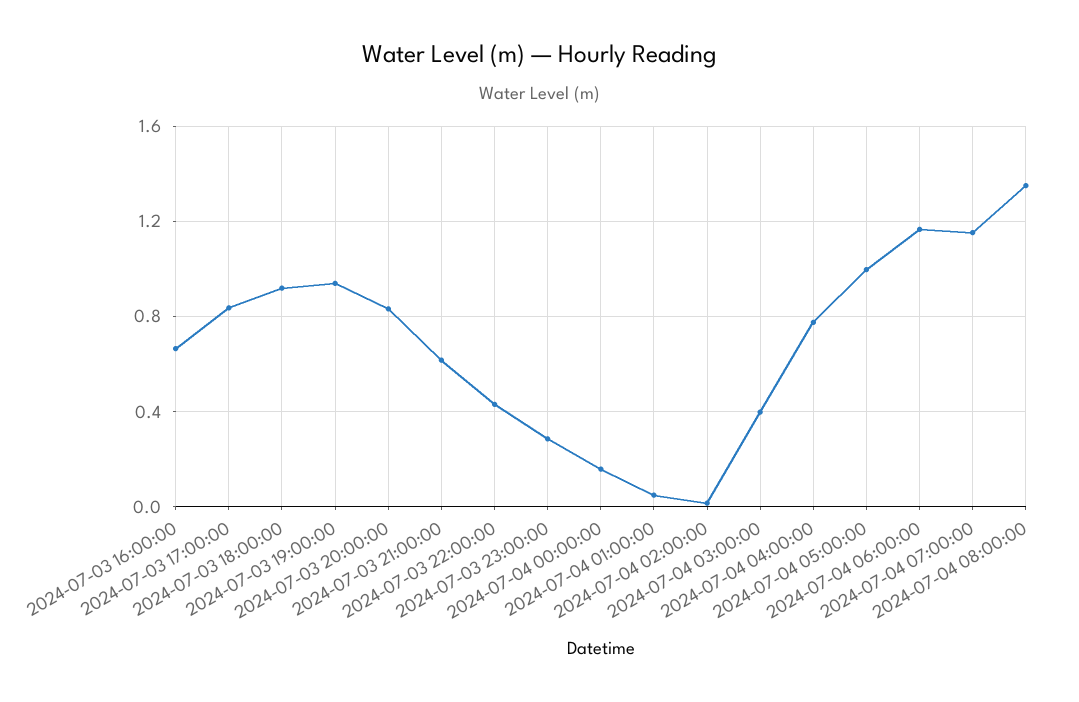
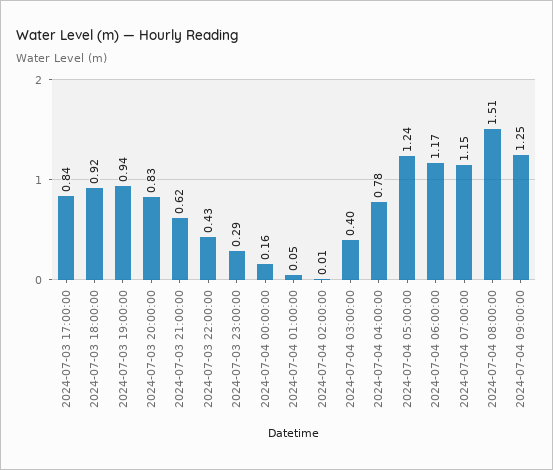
2024-07-03 16:00:00: 0.65 -> none
2024-07-04 05:00:00: 1 -> 1.24
2024-07-04 08:00:00: 1.35 -> 1.51
2024-07-04 09:00:00: none -> 1.25

